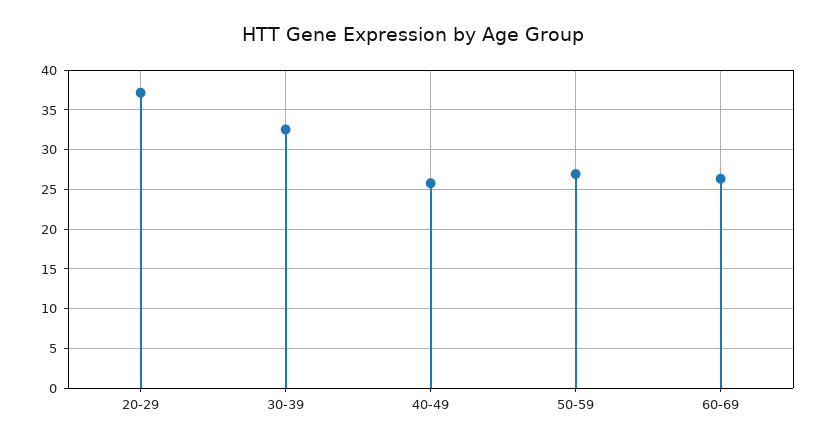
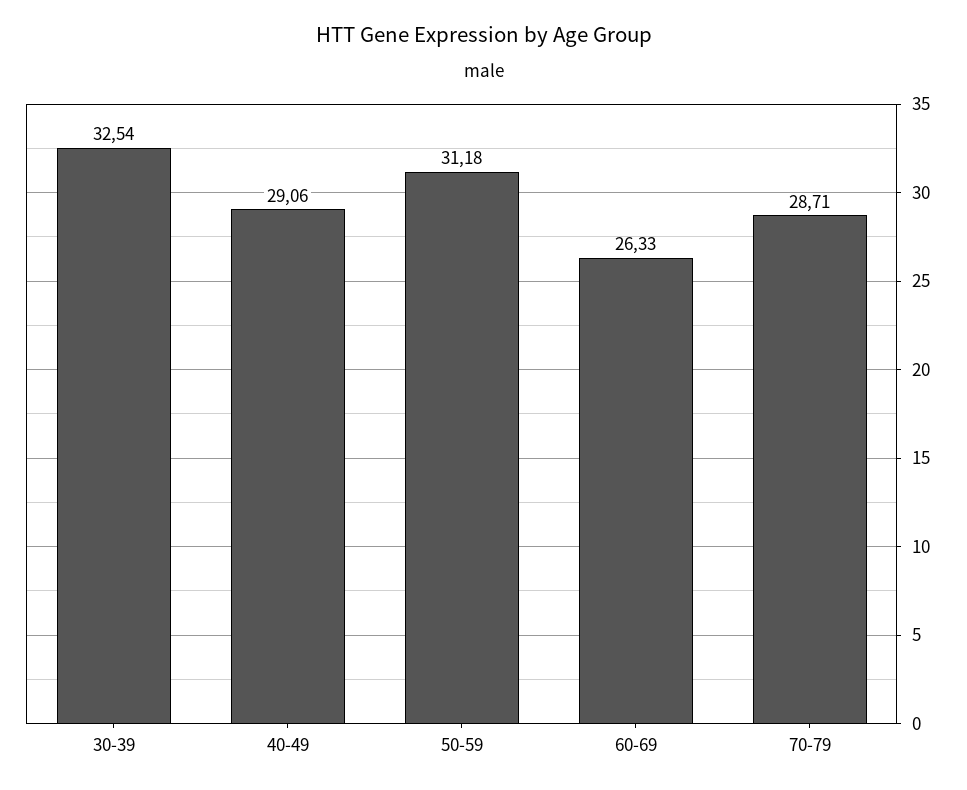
20-29: 37 -> none
40-49: 26 -> 29.06
50-59: 27 -> 31.18
70-79: none -> 28.71

